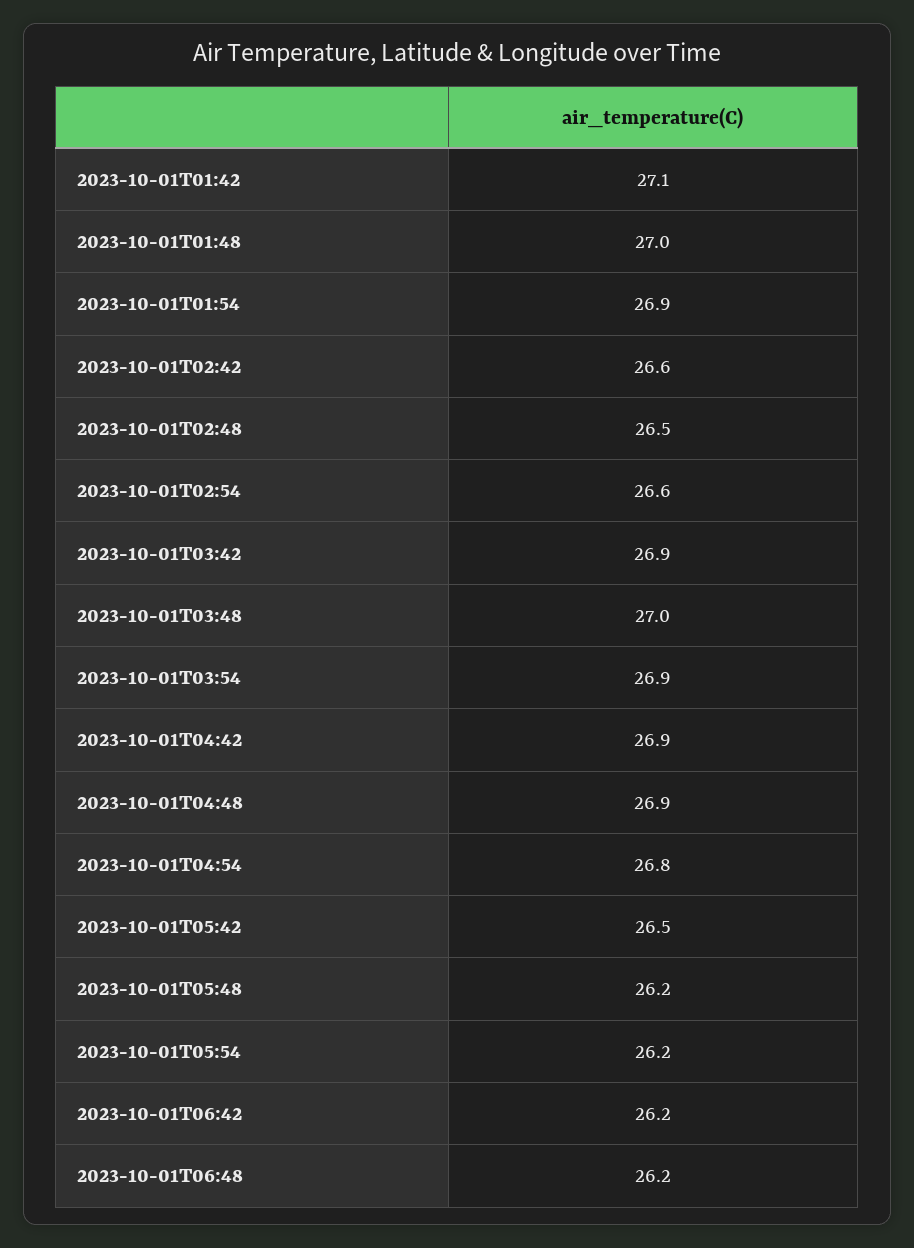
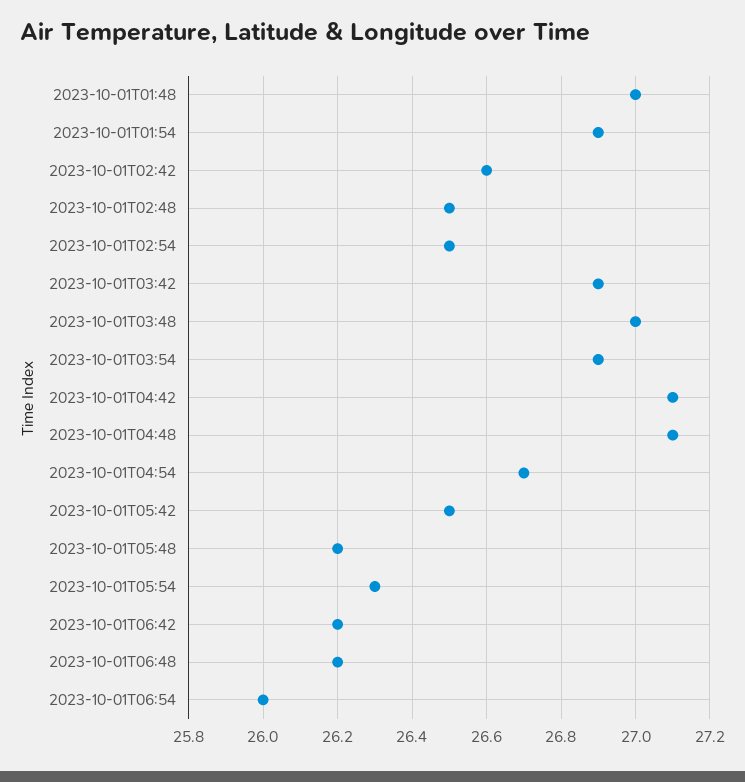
2023-10-01T01:42: 27.1 -> none
2023-10-01T02:54: 26.6 -> 26.5
2023-10-01T04:42: 26.9 -> 27.1
2023-10-01T04:48: 26.9 -> 27.1
2023-10-01T04:54: 26.8 -> 26.7
2023-10-01T05:54: 26.2 -> 26.3
2023-10-01T06:54: none -> 26

